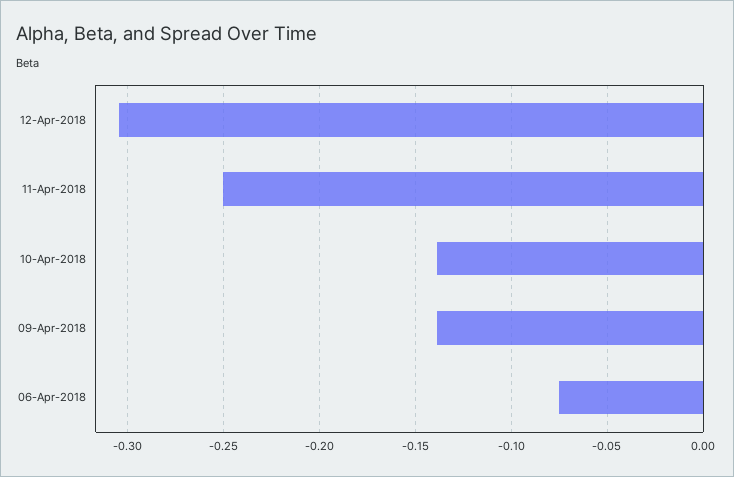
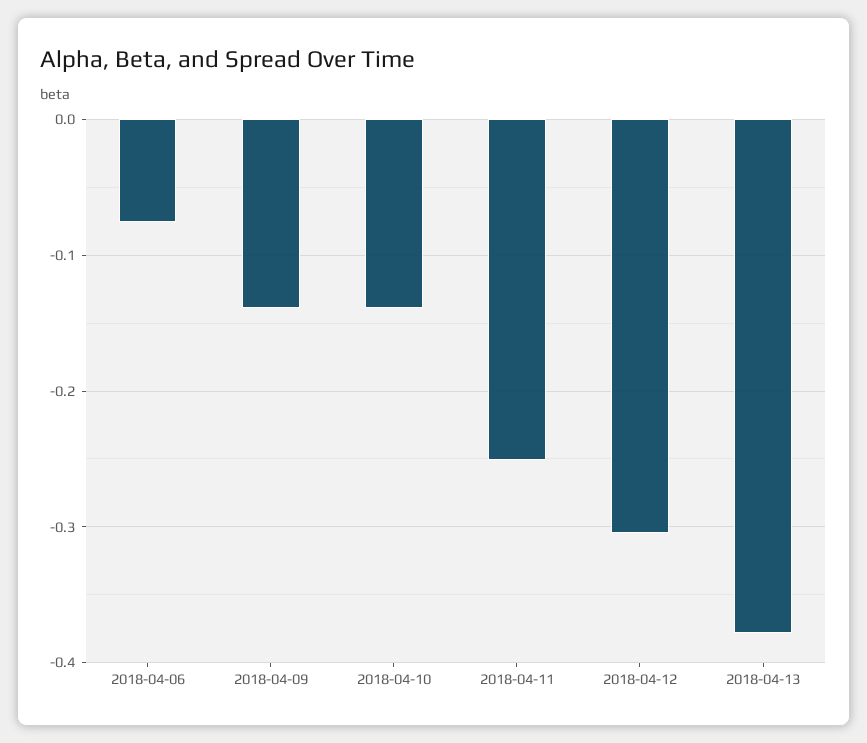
2018-04-13: none -> -0.38

